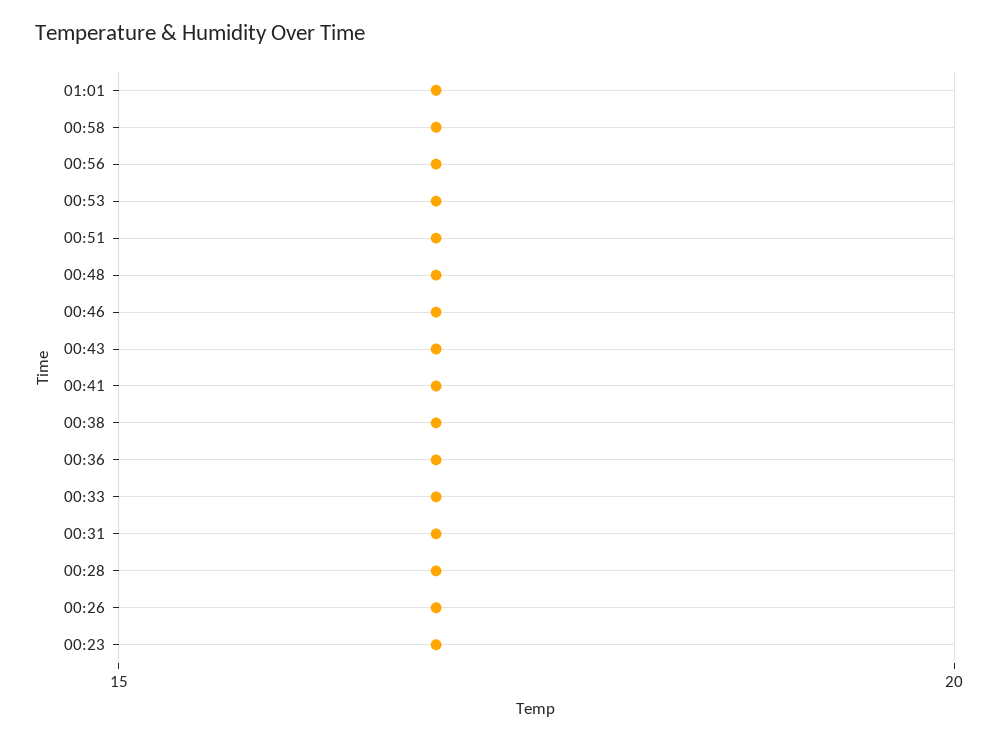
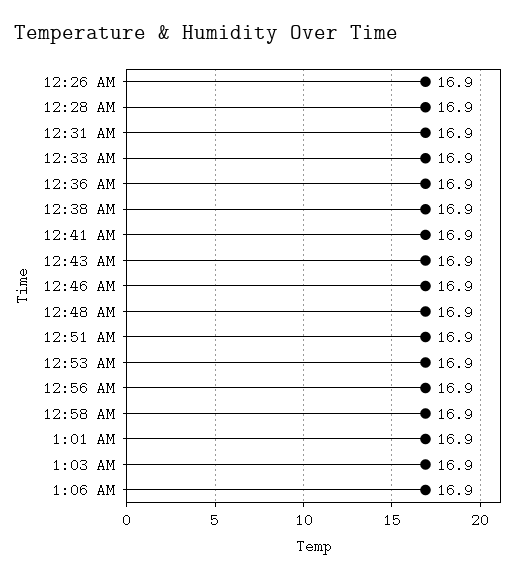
00:23: 17 -> none
1:03 AM: none -> 16.9
1:06 AM: none -> 16.9

